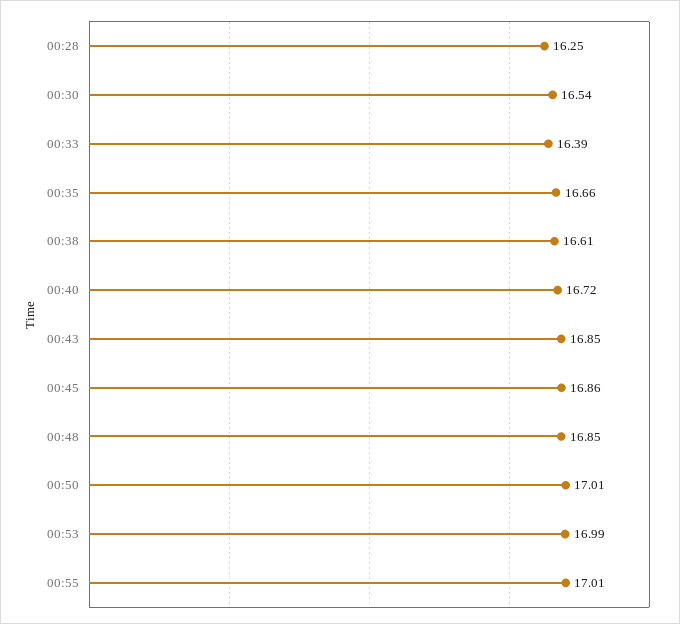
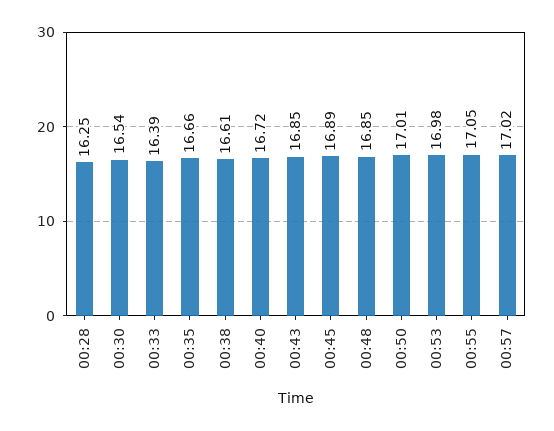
00:45: 16.86 -> 16.89
00:53: 16.99 -> 16.98
00:55: 17.01 -> 17.05
00:57: none -> 17.02

